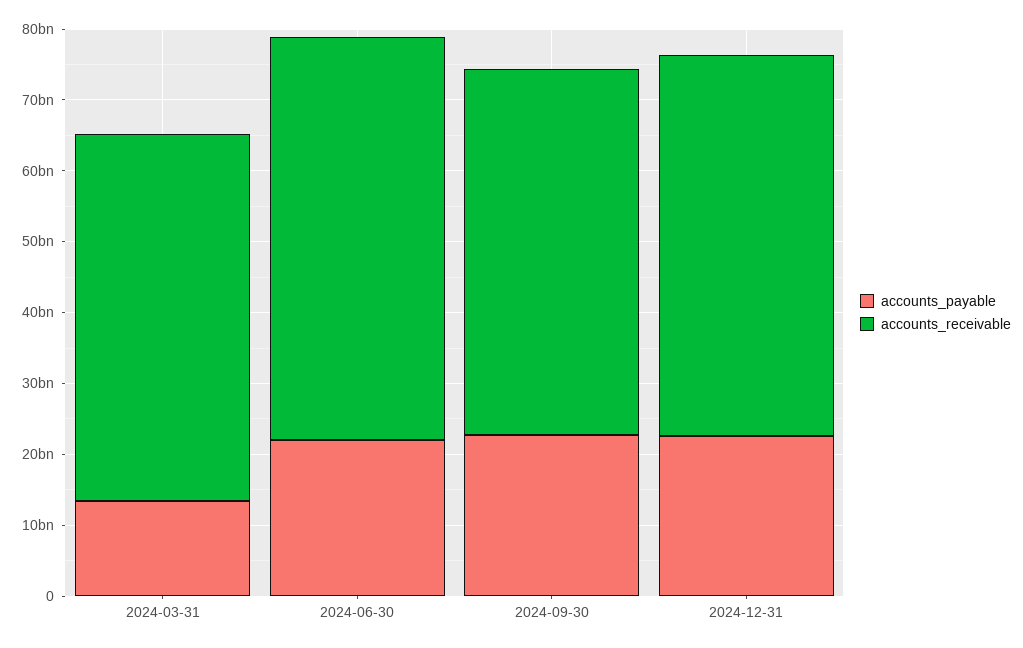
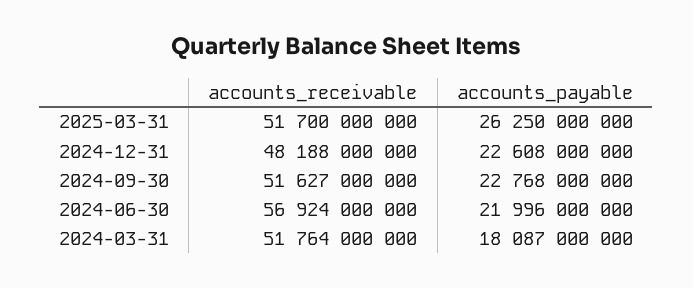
accounts_payable, 2024-03-31: 14000000000 -> 18087000000
accounts_receivable, 2024-12-31: 54000000000 -> 48188000000
accounts_receivable, 2025-03-31: none -> 51700000000
accounts_payable, 2025-03-31: none -> 26250000000

